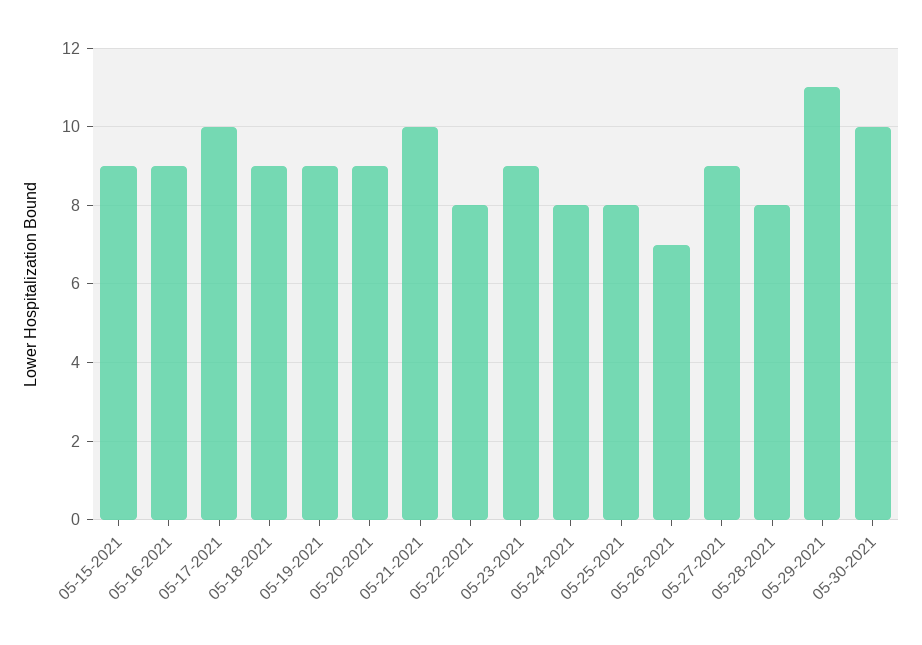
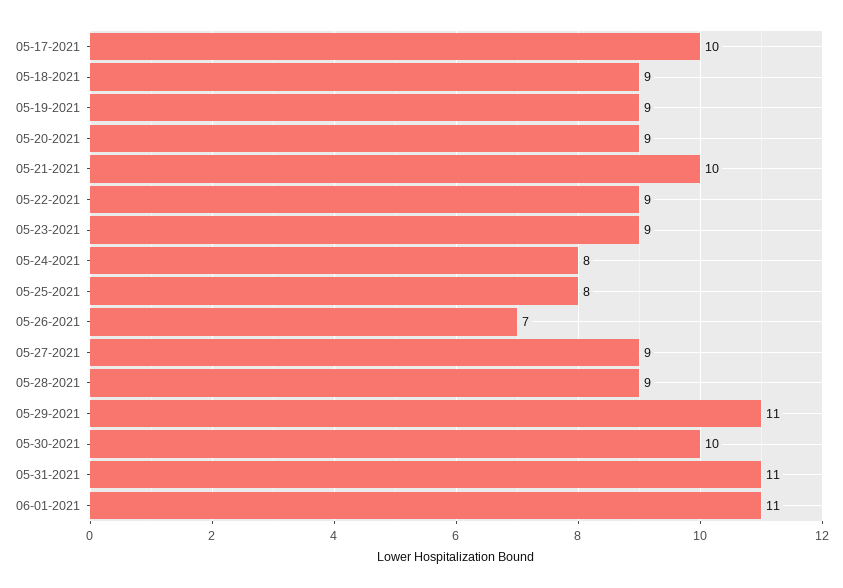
05-15-2021: 9 -> none
05-16-2021: 9 -> none
05-22-2021: 8 -> 9
05-28-2021: 8 -> 9
05-31-2021: none -> 11
06-01-2021: none -> 11

